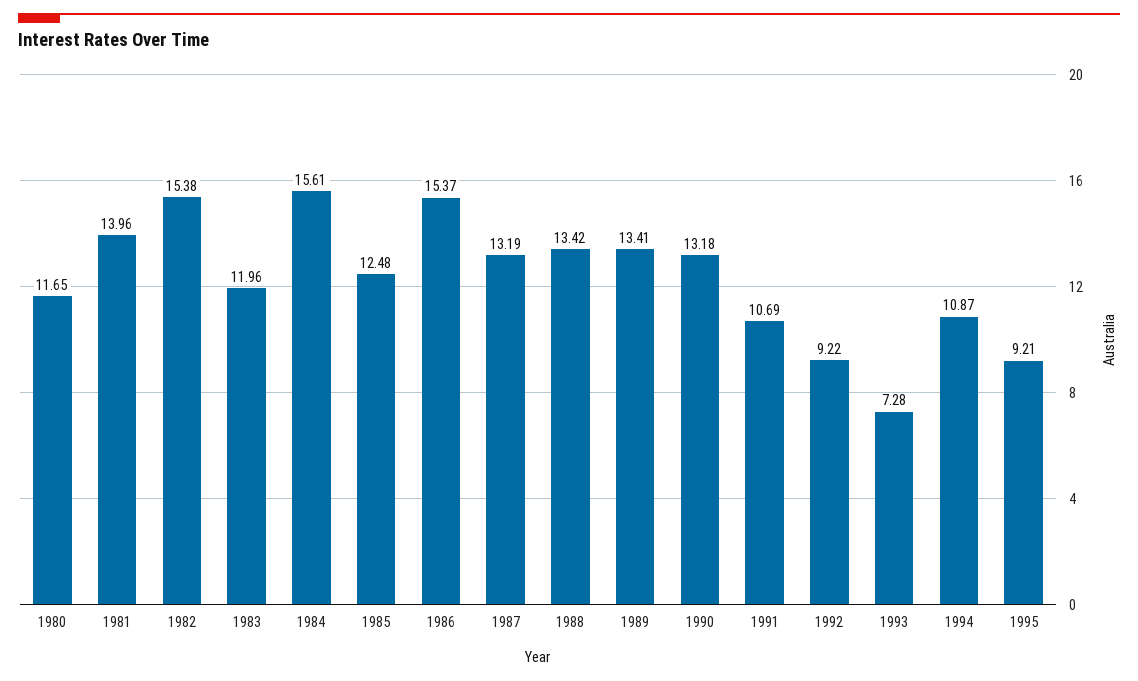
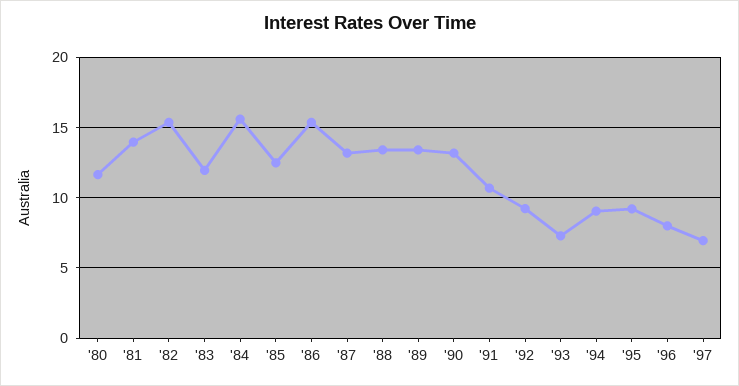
1994: 10.87 -> 9
'96: none -> 8
'97: none -> 7

